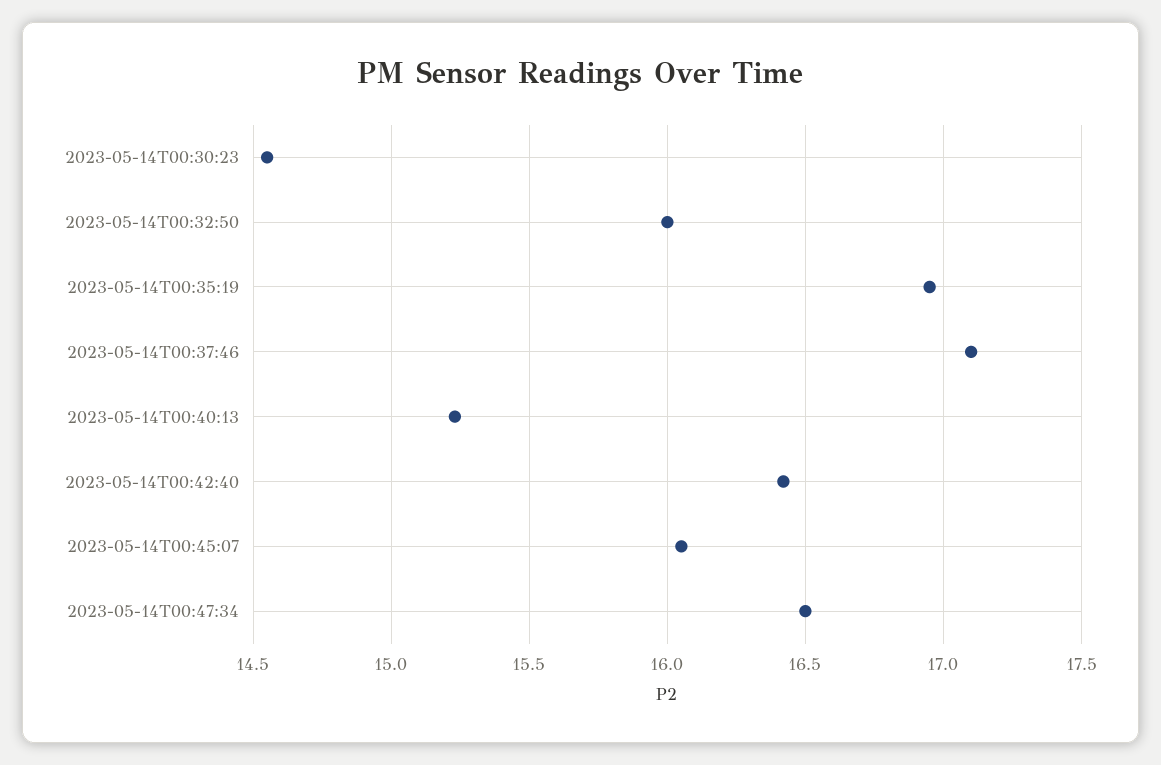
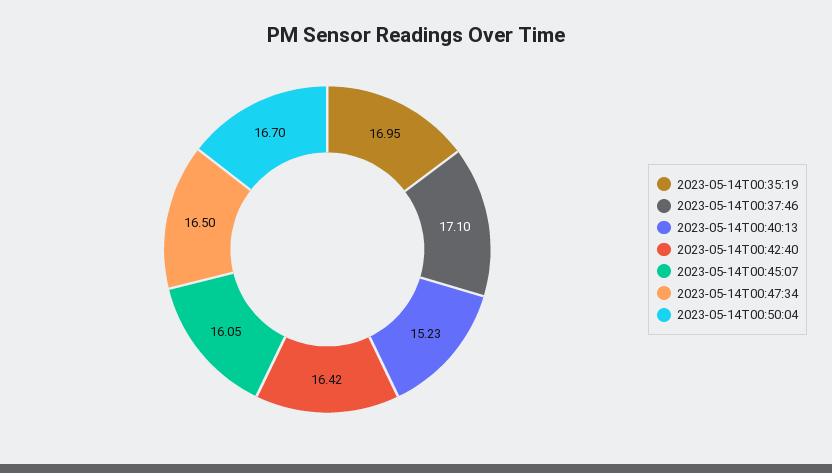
2023-05-14T00:30:23: 14.55 -> none
2023-05-14T00:32:50: 16 -> none
2023-05-14T00:50:04: none -> 16.7

